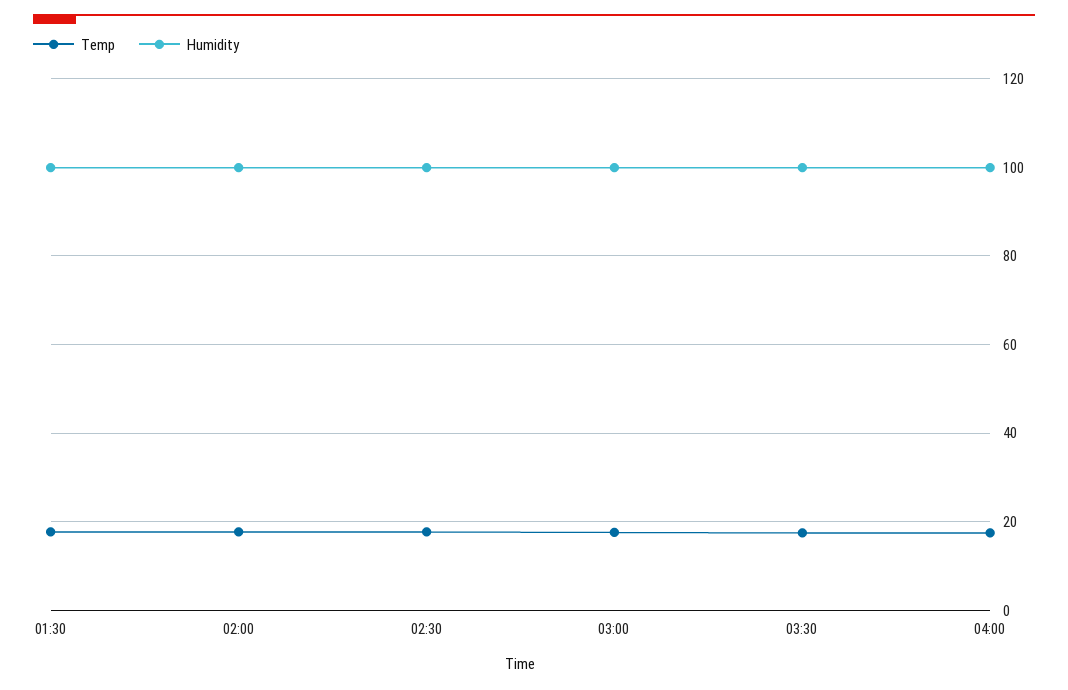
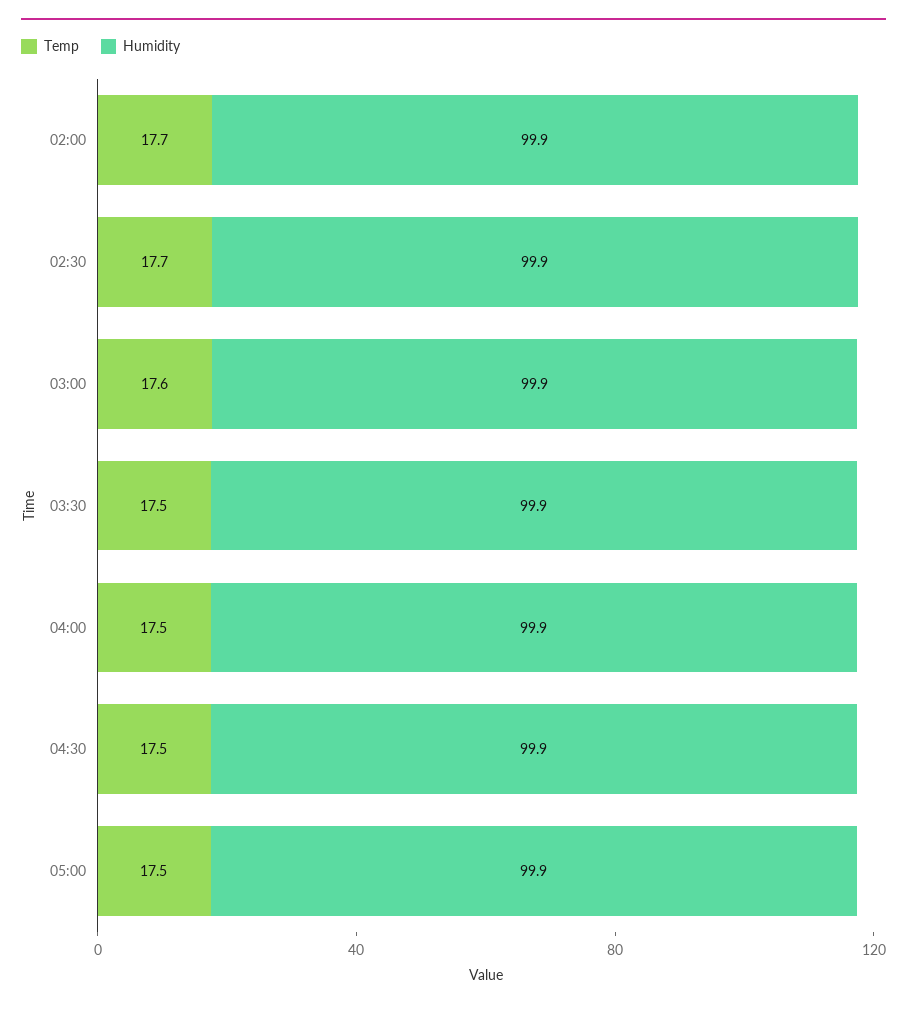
Temp, 01:30: 18 -> none
Humidity, 01:30: 100 -> none
Temp, 04:30: none -> 17.5
Humidity, 04:30: none -> 99.9
Temp, 05:00: none -> 17.5
Humidity, 05:00: none -> 99.9

